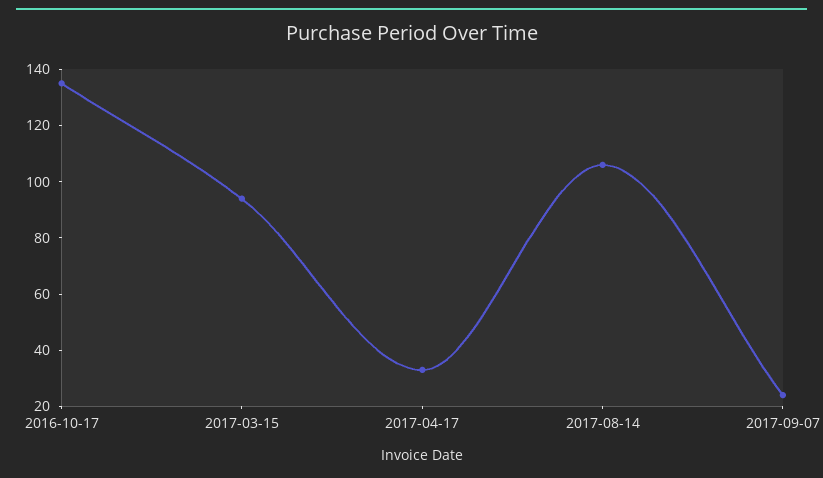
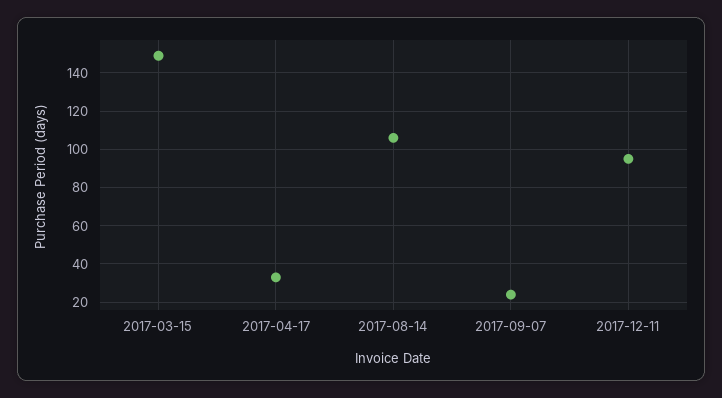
2016-10-17: 135 -> none
2017-03-15: 95 -> 150
2017-12-11: none -> 95

